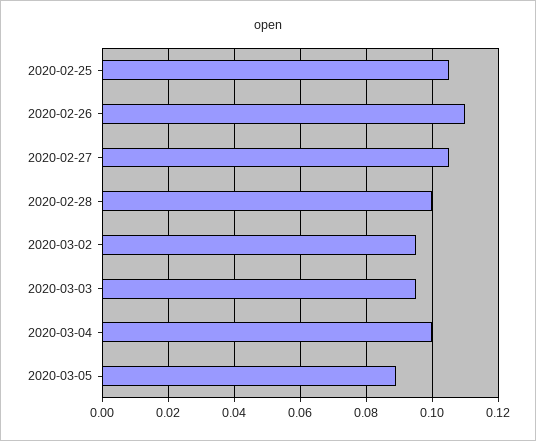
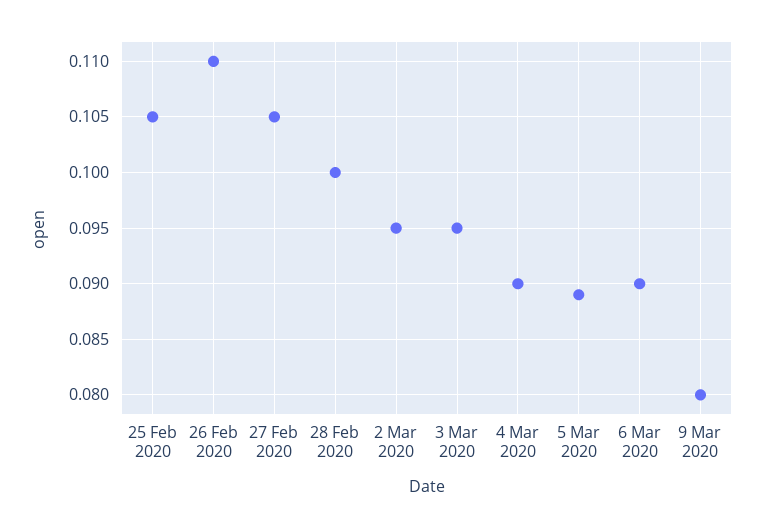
2020-03-04: 0.1 -> 0.09
6 Mar 2020: none -> 0.09
9 Mar 2020: none -> 0.08

